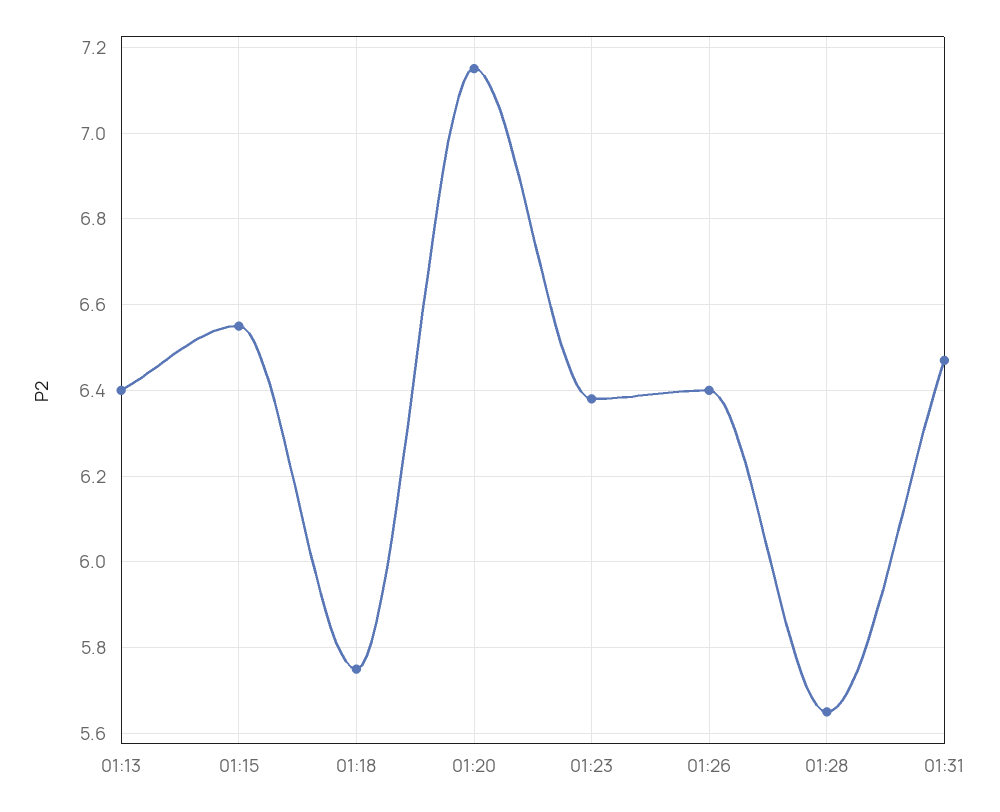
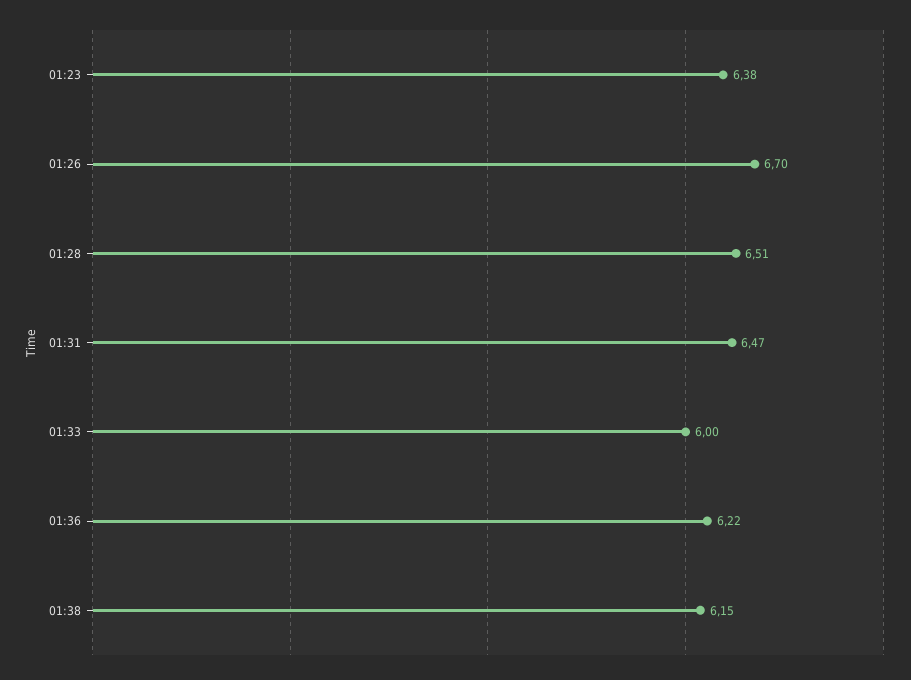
01:13: 6.4 -> none
01:15: 6.55 -> none
01:18: 5.75 -> none
01:20: 7.15 -> none
01:26: 6.4 -> 6.7
01:28: 5.65 -> 6.51
01:33: none -> 6
01:36: none -> 6.22
01:38: none -> 6.15

